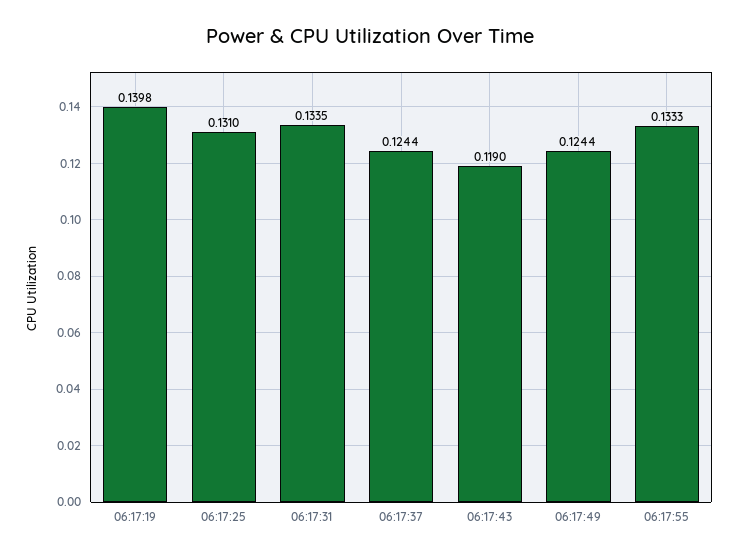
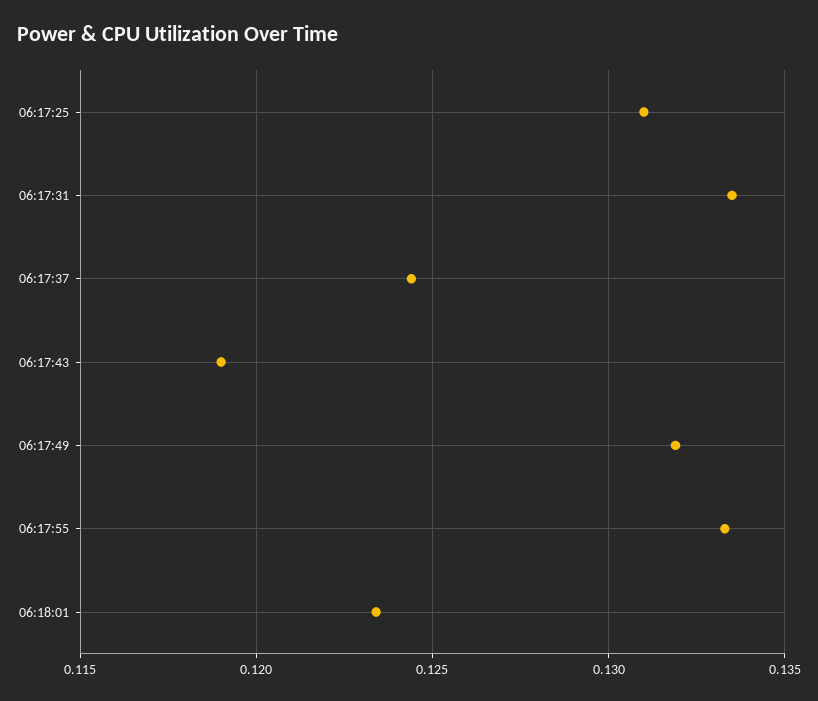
06:17:19: 0.1398 -> none
06:17:49: 0.1244 -> 0.132
06:18:01: none -> 0.1235

